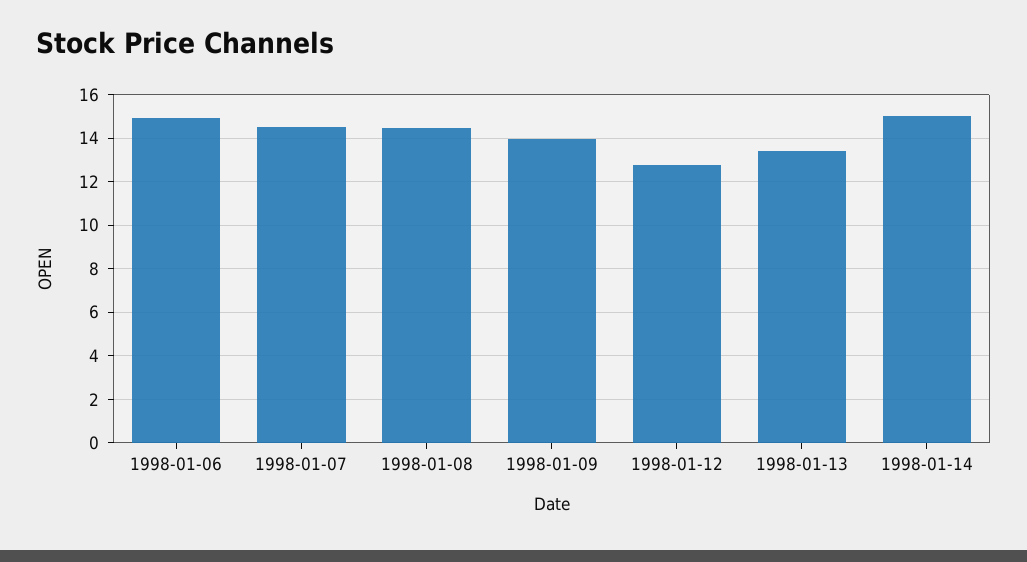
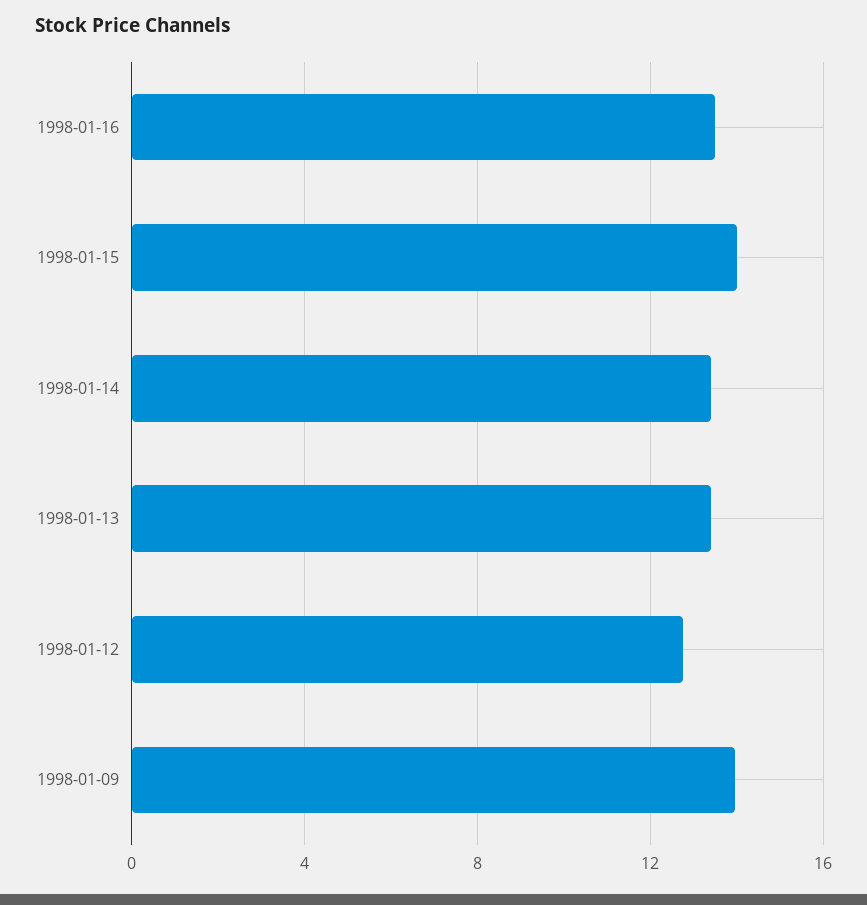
1998-01-06: 15 -> none
1998-01-07: 14.5 -> none
1998-01-08: 14.5 -> none
1998-01-14: 15 -> 13.5
1998-01-16: none -> 13.5
1998-01-15: none -> 14

